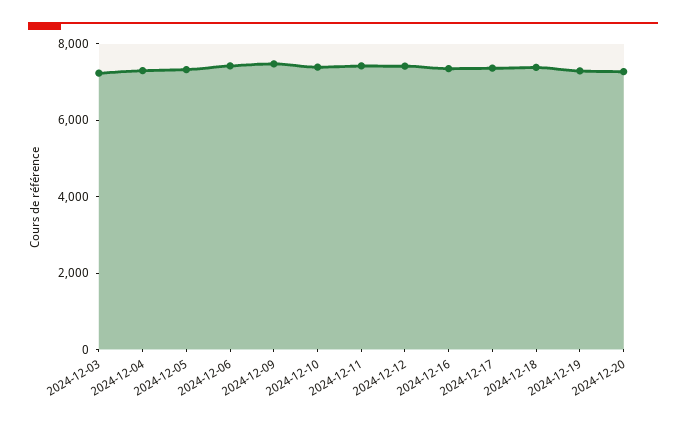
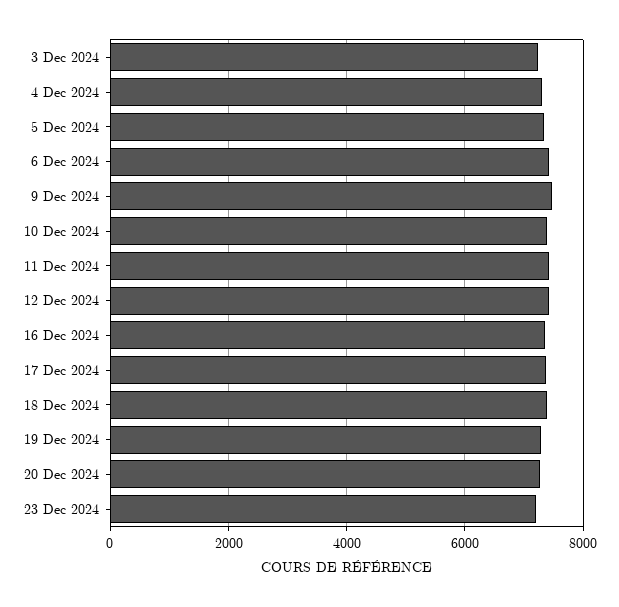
23 Dec 2024: none -> 7200

